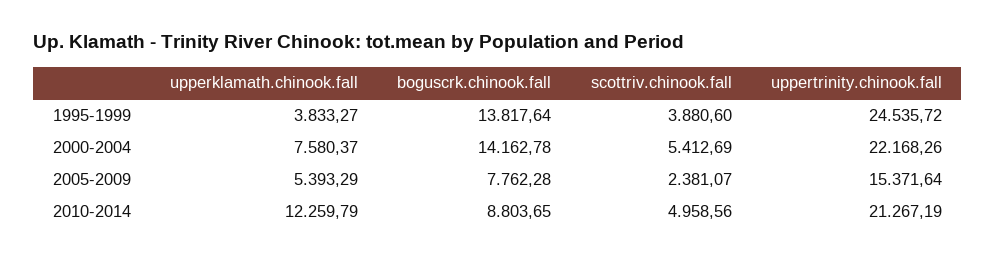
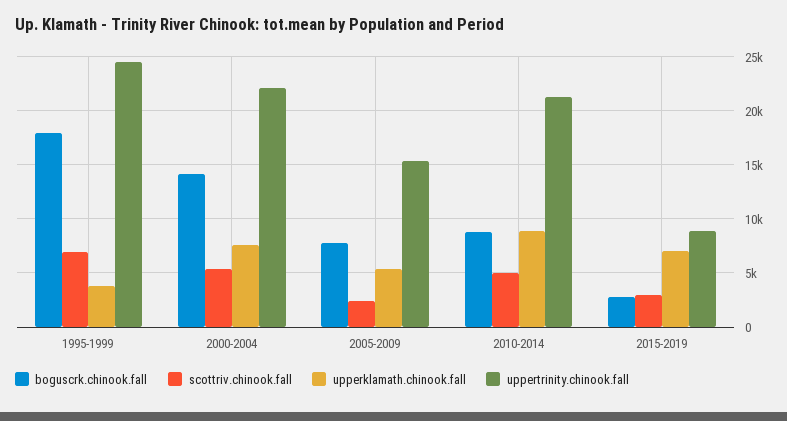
boguscrk.chinook.fall, 1995-1999: 13817.64 -> 18000
scottriv.chinook.fall, 1995-1999: 3880.6 -> 7000
upperklamath.chinook.fall, 2010-2014: 12259.79 -> 9000
boguscrk.chinook.fall, 2015-2019: none -> 3000
scottriv.chinook.fall, 2015-2019: none -> 3000
upperklamath.chinook.fall, 2015-2019: none -> 7000
uppertrinity.chinook.fall, 2015-2019: none -> 9000

